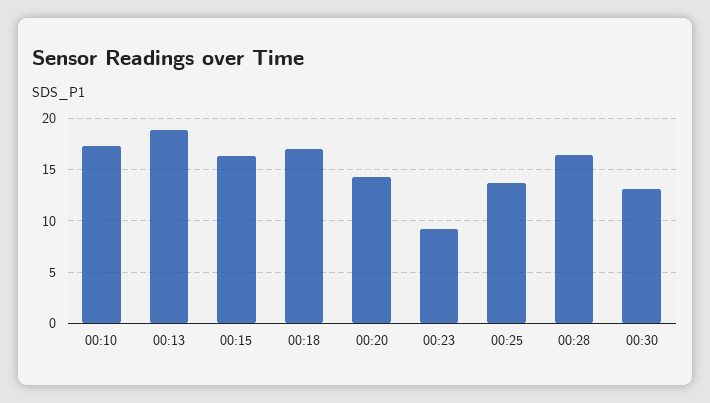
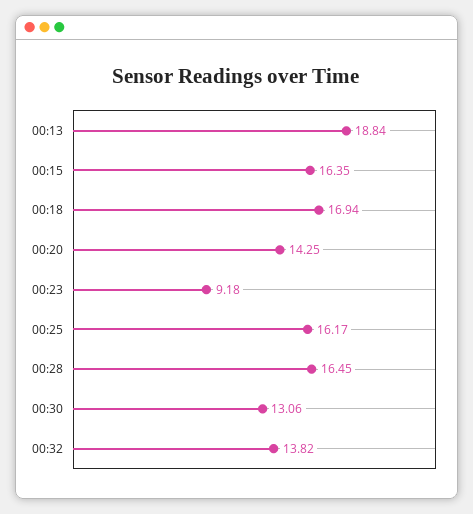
00:10: 17 -> none
00:25: 14 -> 16.17
00:32: none -> 13.82

